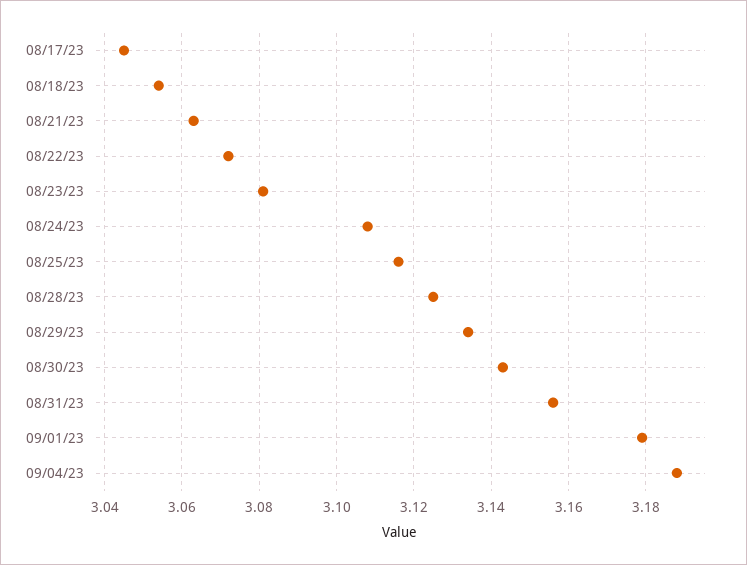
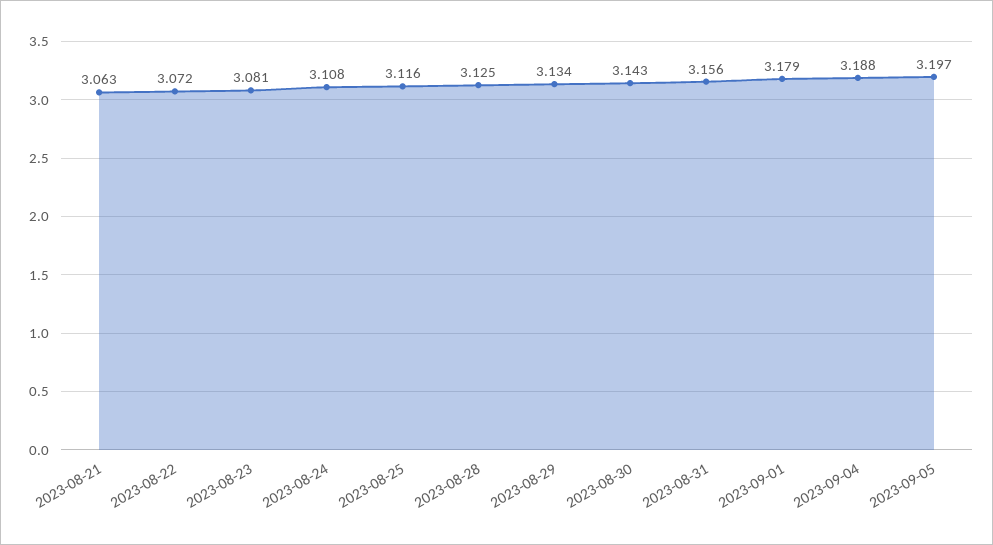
08/17/23: 3.045 -> none
08/18/23: 3.055 -> none
2023-09-05: none -> 3.197

